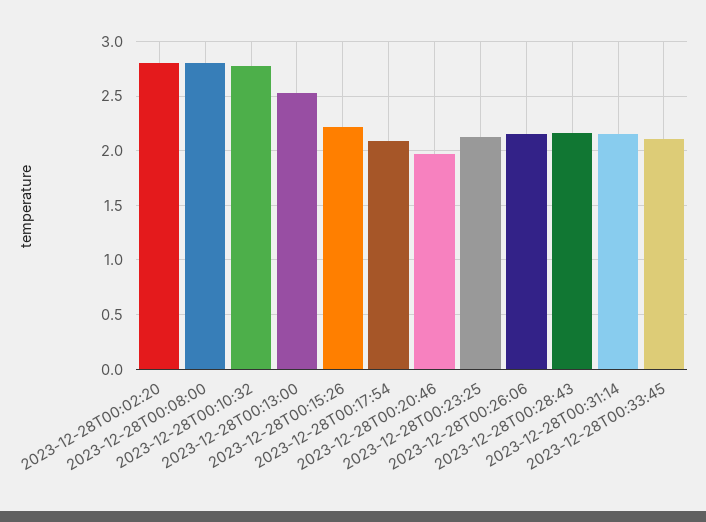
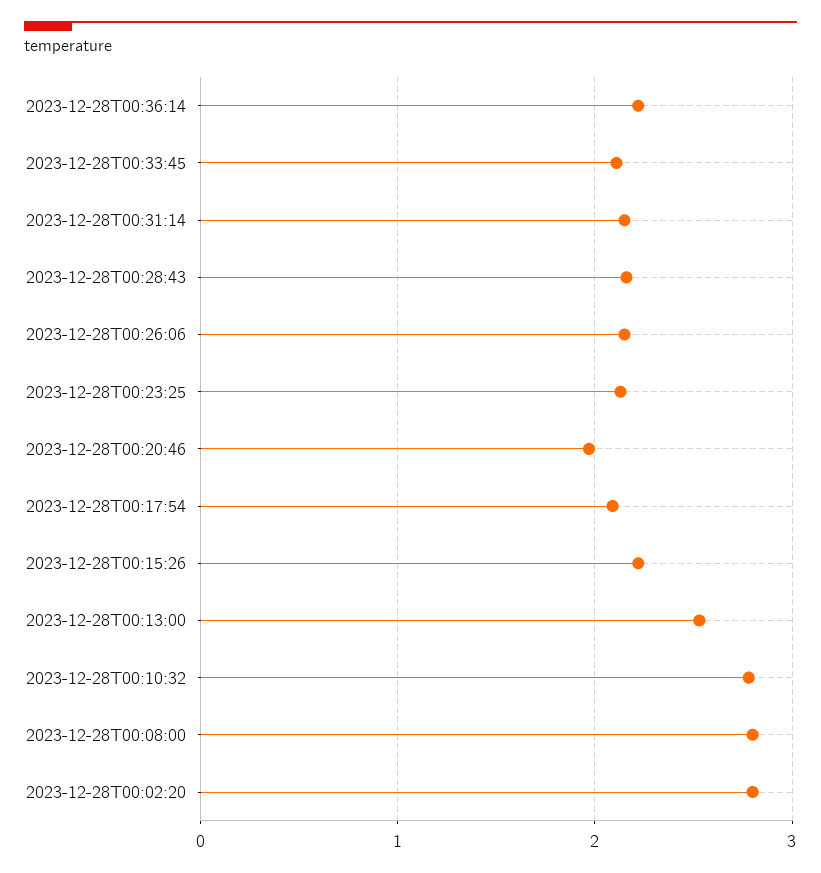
2023-12-28T00:36:14: none -> 2.2

